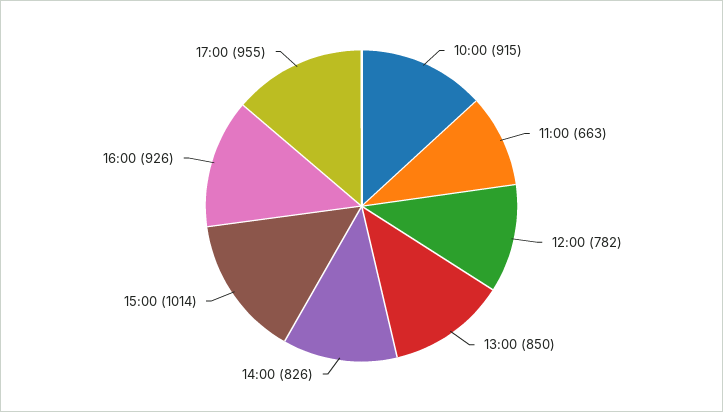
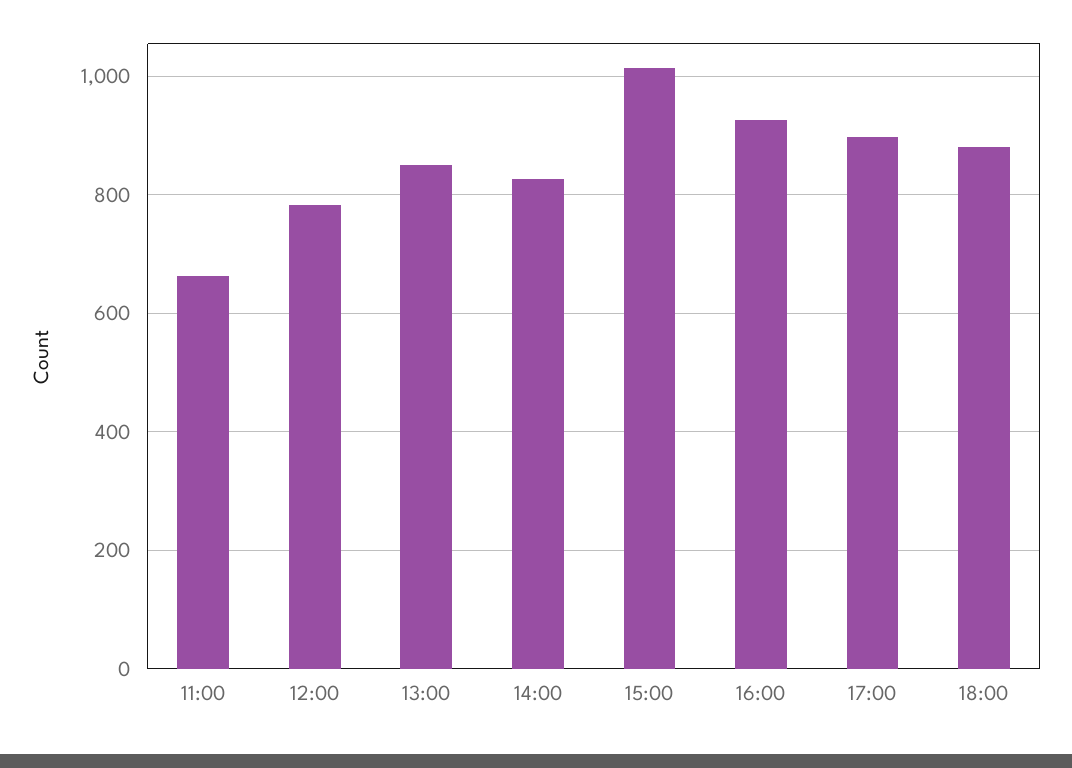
10:00: 915 -> none
17:00: 955 -> 900
18:00: none -> 880

